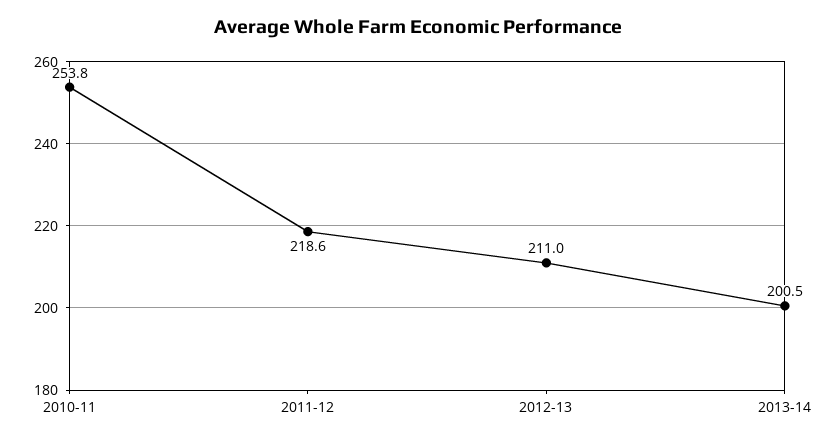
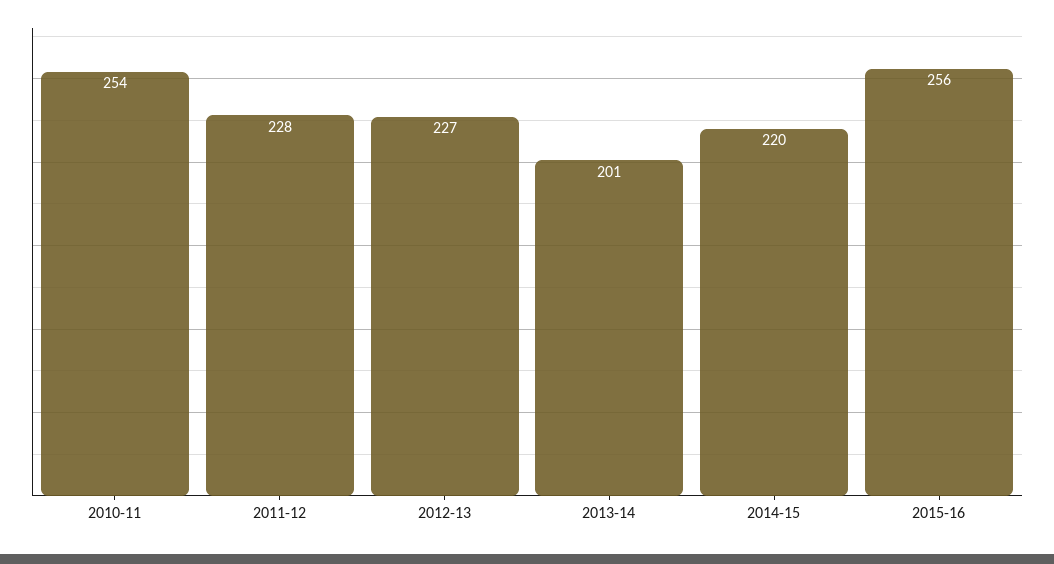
2011-12: 218.6 -> 228
2012-13: 211 -> 227
2014-15: none -> 220
2015-16: none -> 256

